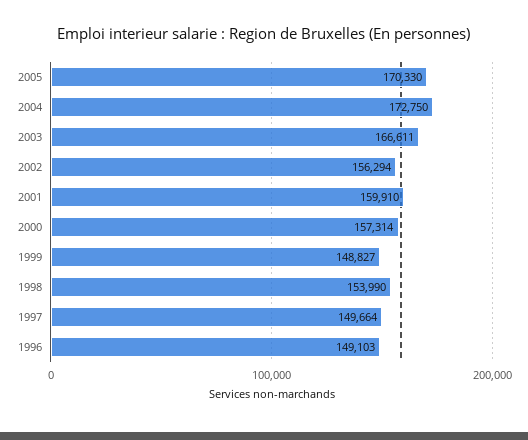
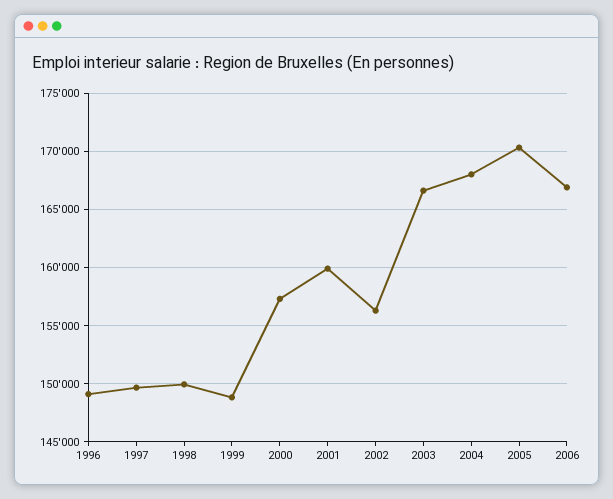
2004: 172750 -> 168000
1998: 153990 -> 150000
2006: none -> 167000

